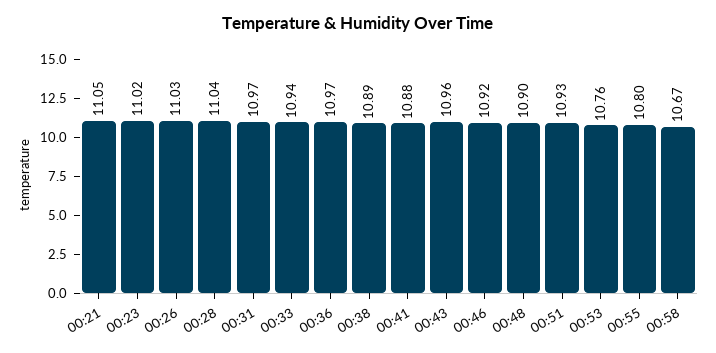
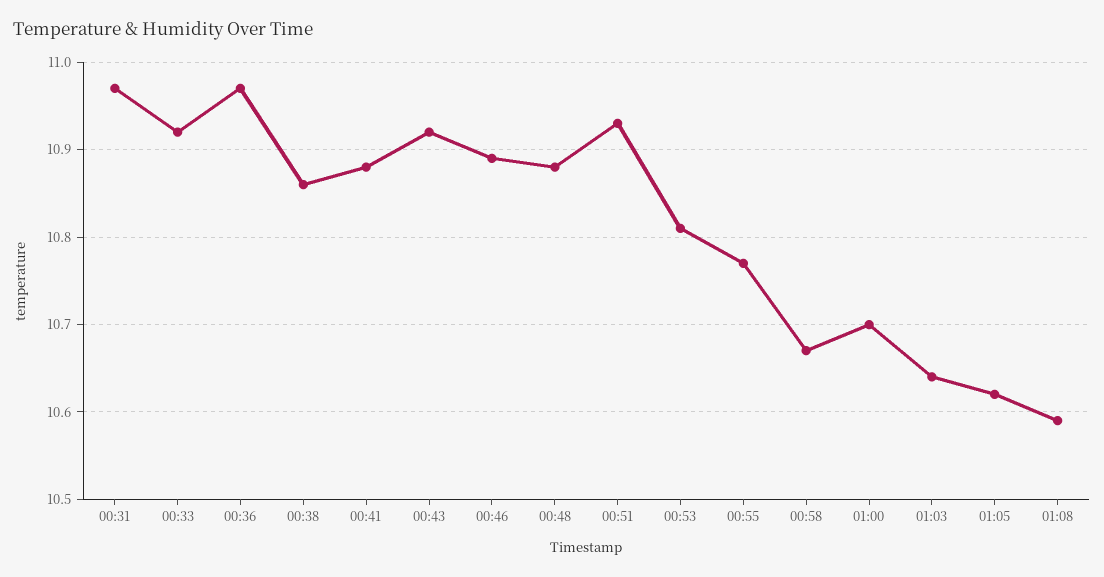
00:21: 11.05 -> none
00:23: 11.02 -> none
00:26: 11.03 -> none
00:28: 11.04 -> none
00:33: 10.94 -> 10.92
00:38: 10.89 -> 10.86
00:43: 10.96 -> 10.92
00:46: 10.92 -> 10.89
00:48: 10.9 -> 10.88
00:53: 10.76 -> 10.81
00:55: 10.8 -> 10.77
01:00: none -> 10.7
01:03: none -> 10.64
01:05: none -> 10.62
01:08: none -> 10.59

